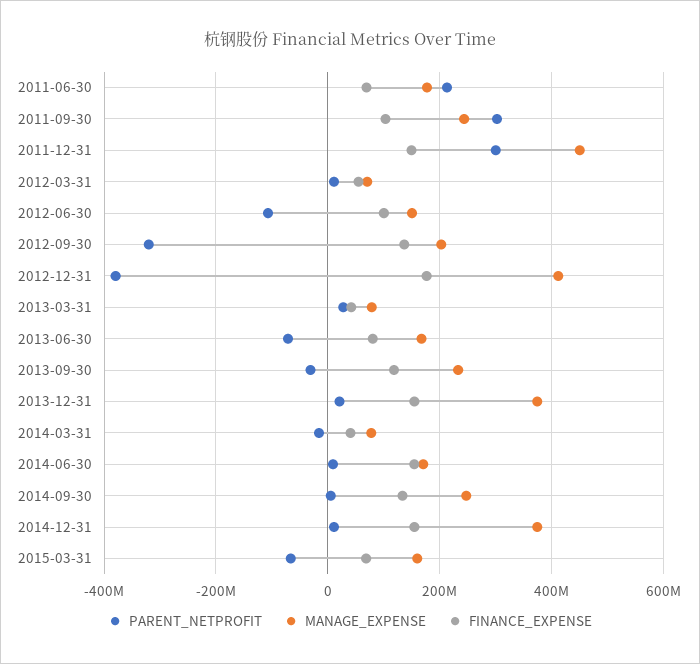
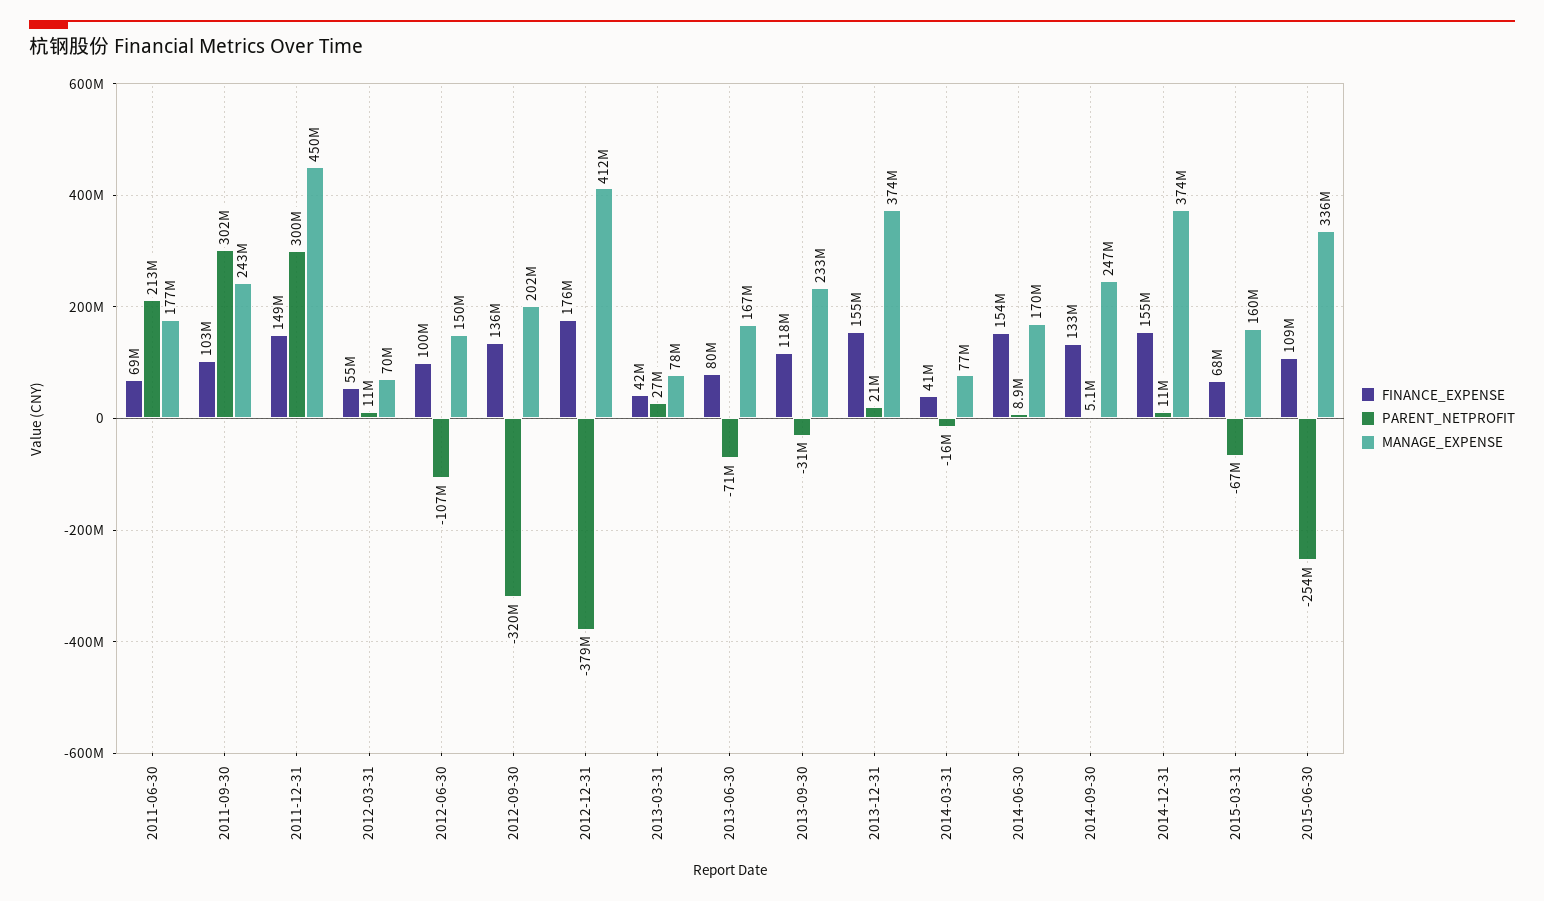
FINANCE_EXPENSE, 2015-06-30: none -> 109000000
PARENT_NETPROFIT, 2015-06-30: none -> -254000000
MANAGE_EXPENSE, 2015-06-30: none -> 336000000

